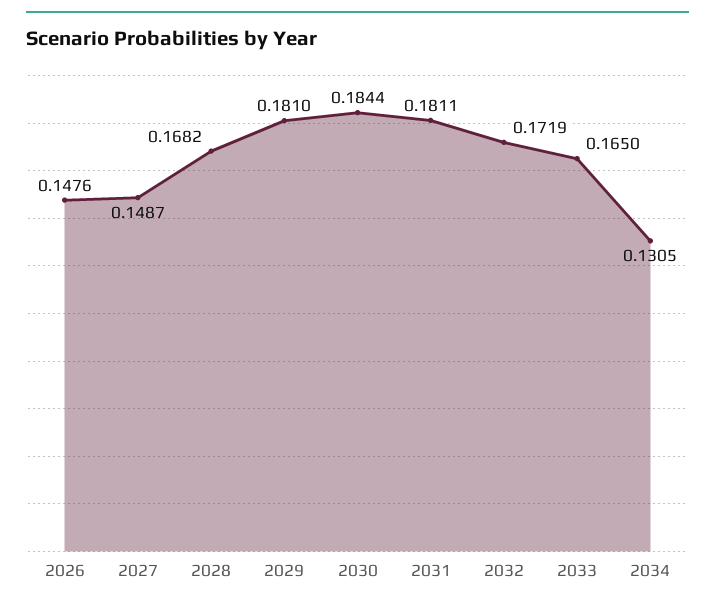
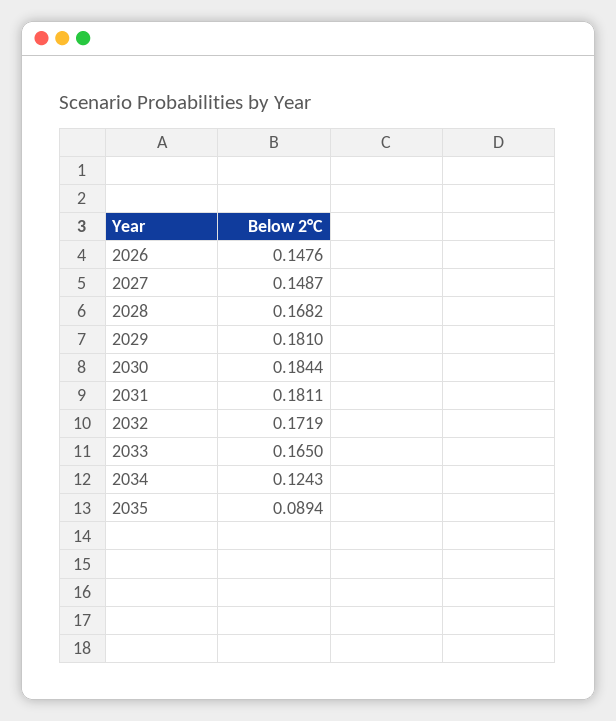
2034: 0.1305 -> 0.1243
2035: none -> 0.0894

